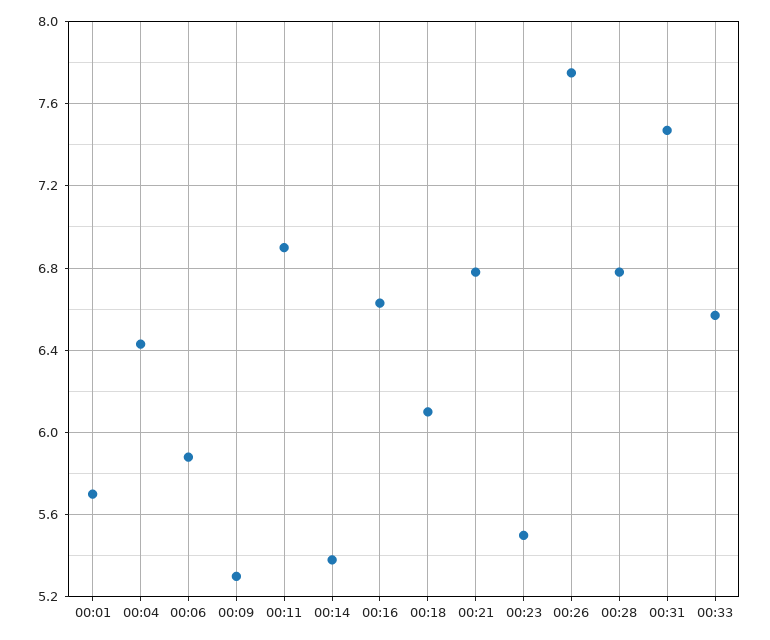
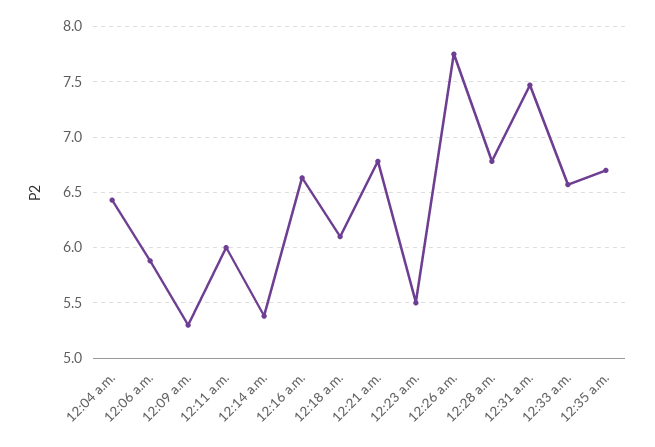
00:01: 5.7 -> none
00:11: 6.9 -> 6
12:35 a.m.: none -> 6.7

